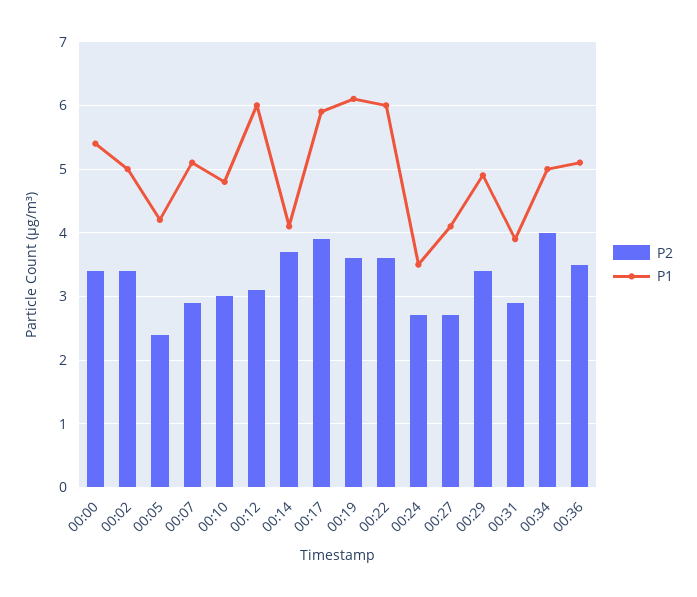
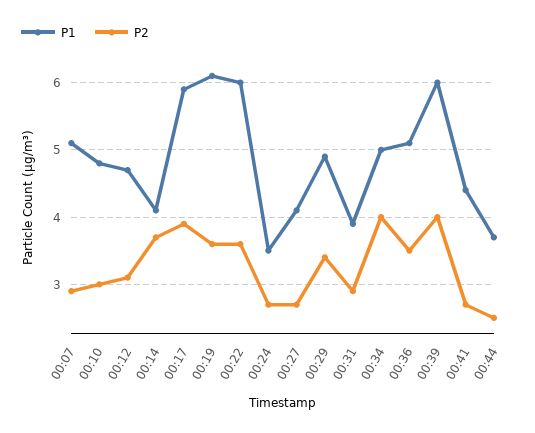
P2, 00:00: 3.4 -> none
P1, 00:00: 5.4 -> none
P2, 00:02: 3.4 -> none
P1, 00:02: 5 -> none
P2, 00:05: 2.4 -> none
P1, 00:05: 4.2 -> none
P1, 00:12: 6 -> 4.7
P1, 00:39: none -> 6
P2, 00:39: none -> 4
P1, 00:41: none -> 4.4
P2, 00:41: none -> 2.7
P1, 00:44: none -> 3.7
P2, 00:44: none -> 2.5

